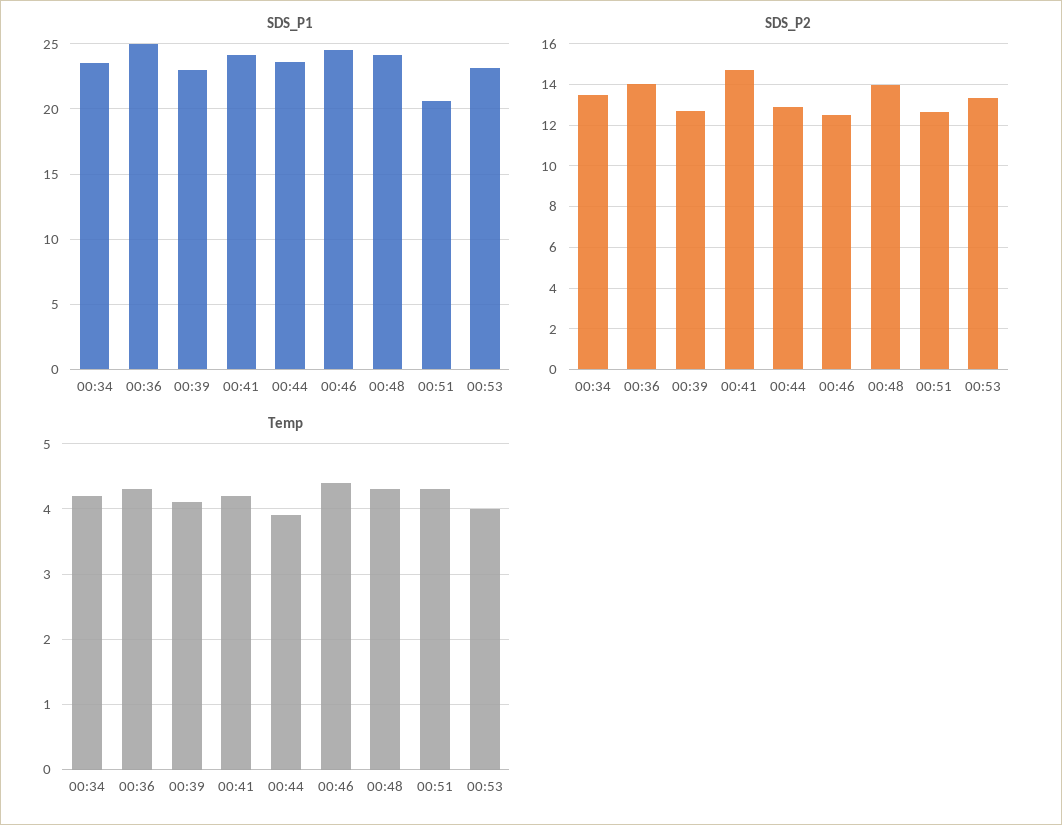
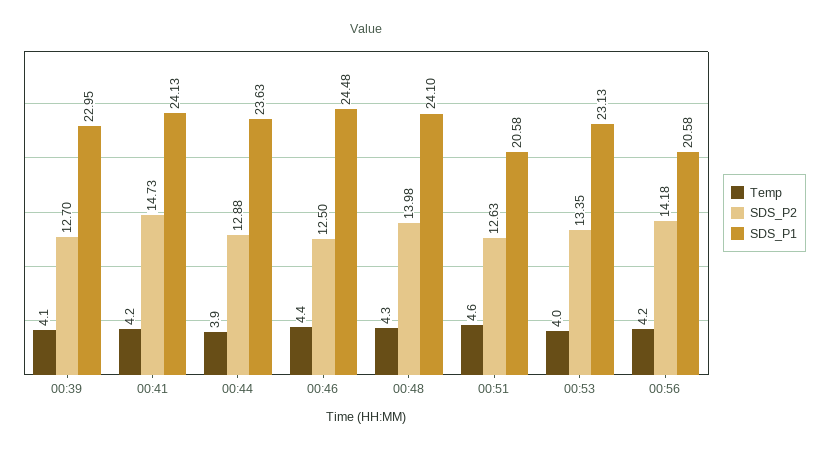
SDS_P1, 00:34: 23.5 -> none
SDS_P1, 00:36: 25 -> none
SDS_P2, 00:34: 13.5 -> none
SDS_P2, 00:36: 14 -> none
Temp, 00:34: 4.2 -> none
Temp, 00:36: 4.3 -> none
Temp, 00:51: 4.3 -> 4.6
Temp, 00:56: none -> 4.2
SDS_P2, 00:56: none -> 14.18
SDS_P1, 00:56: none -> 20.58

